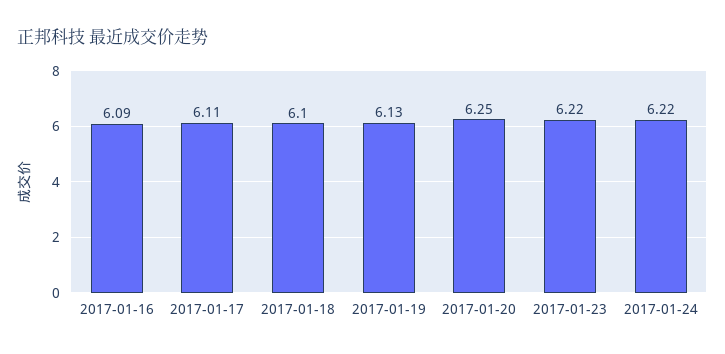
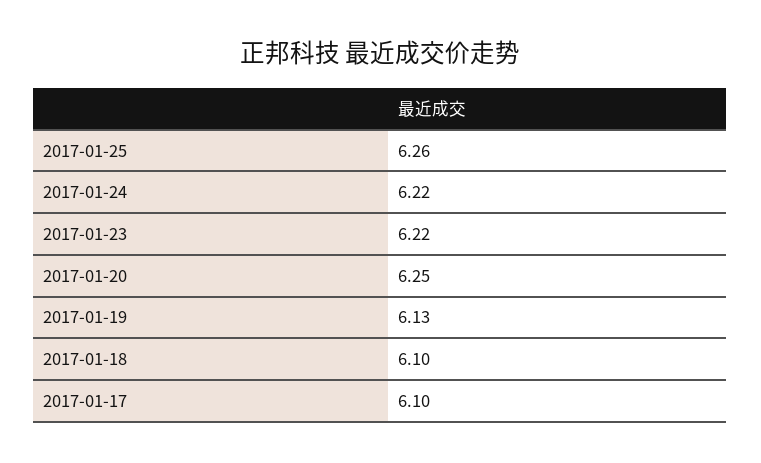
2017-01-16: 6.09 -> none
2017-01-17: 6.11 -> 6.1
2017-01-25: none -> 6.26

